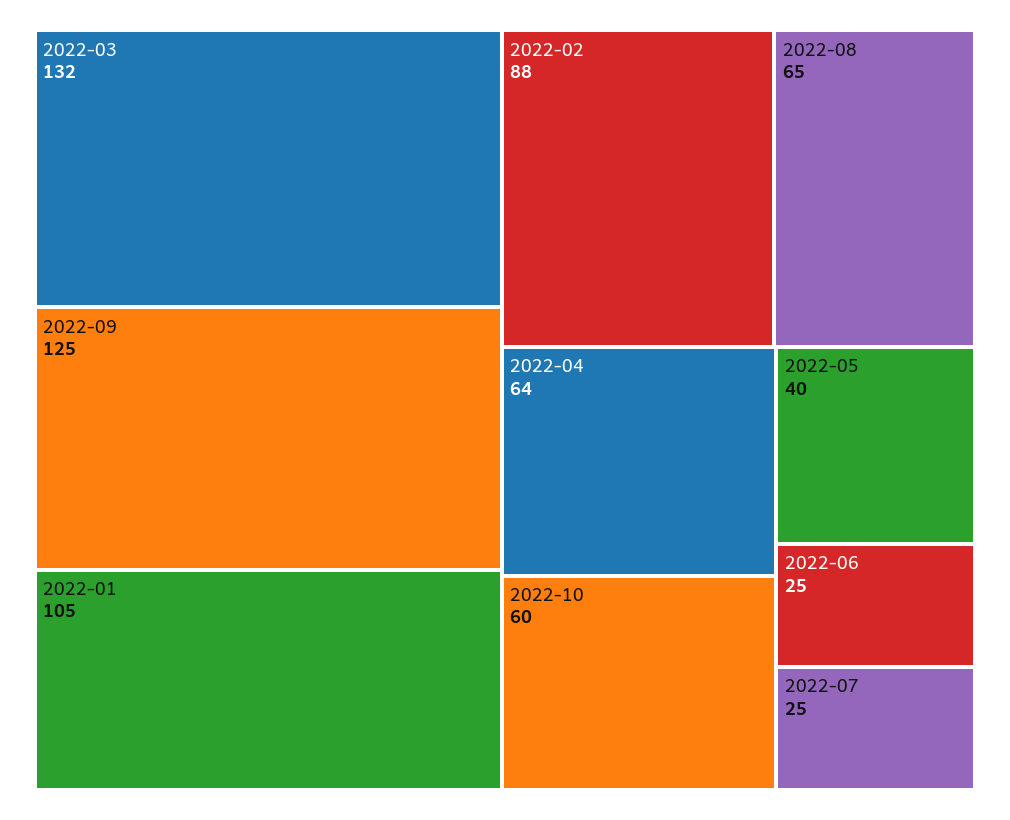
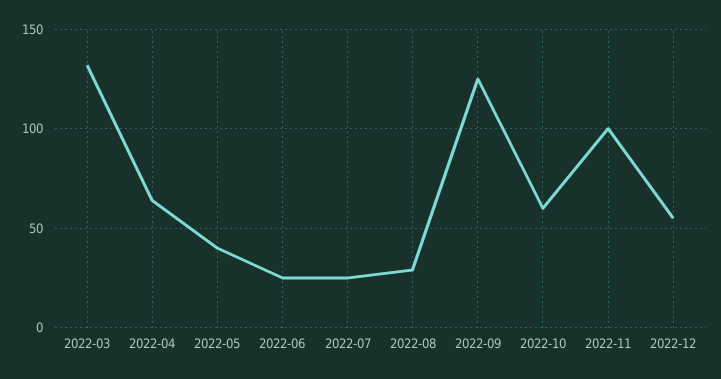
2022-01: 105 -> none
2022-02: 88 -> none
2022-08: 65 -> 30
2022-11: none -> 100
2022-12: none -> 55

